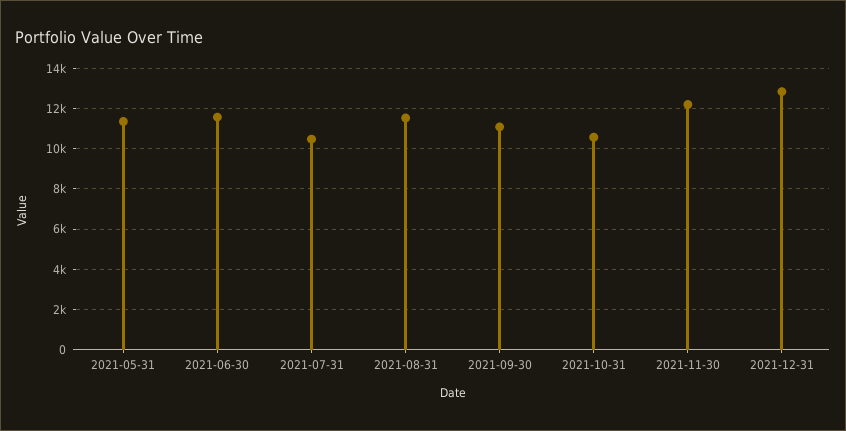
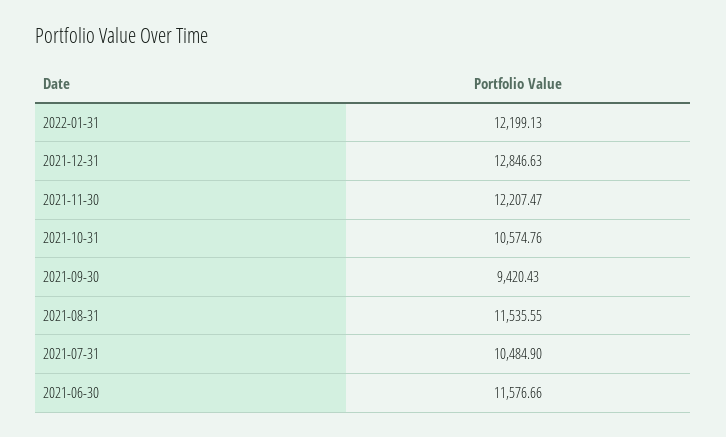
2021-05-31: 11500 -> none
2021-09-30: 11000 -> 9420.43
2022-01-31: none -> 12199.13

